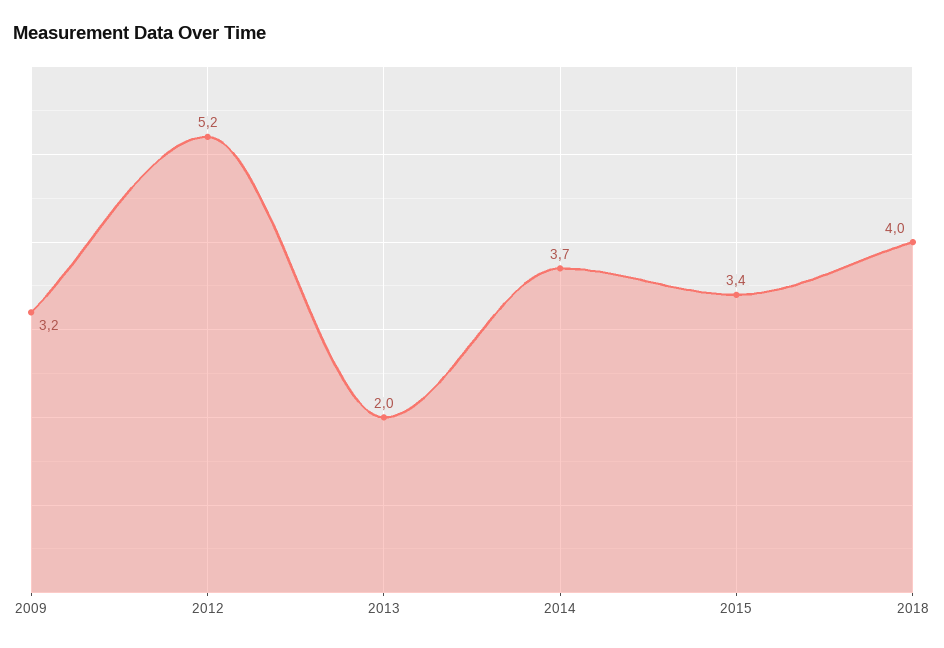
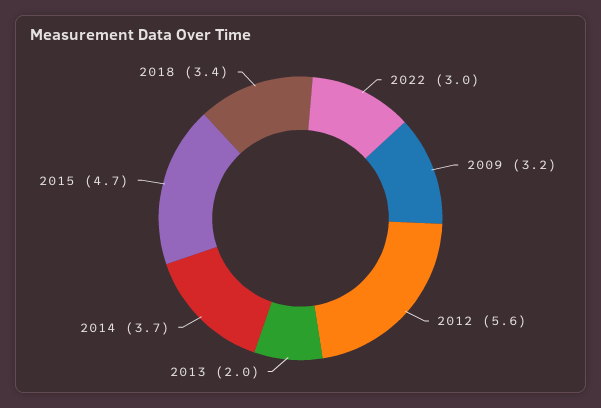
2012: 5.2 -> 5.6
2015: 3.4 -> 4.7
2018: 4 -> 3.4
2022: none -> 3

